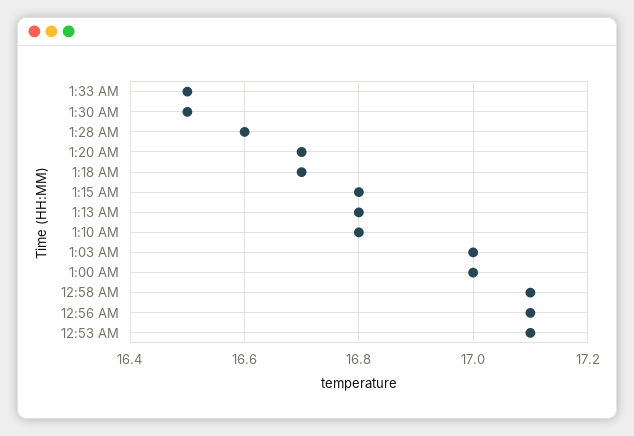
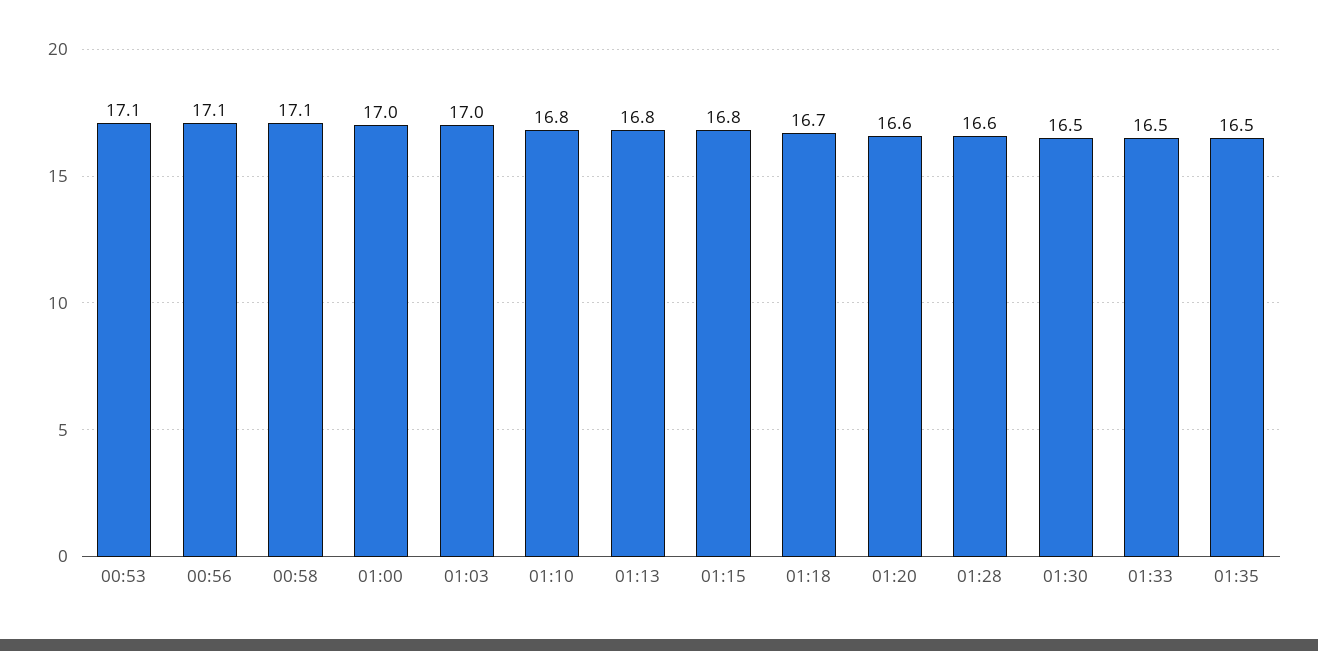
1:20 AM: 16.7 -> 16.6
01:35: none -> 16.5

